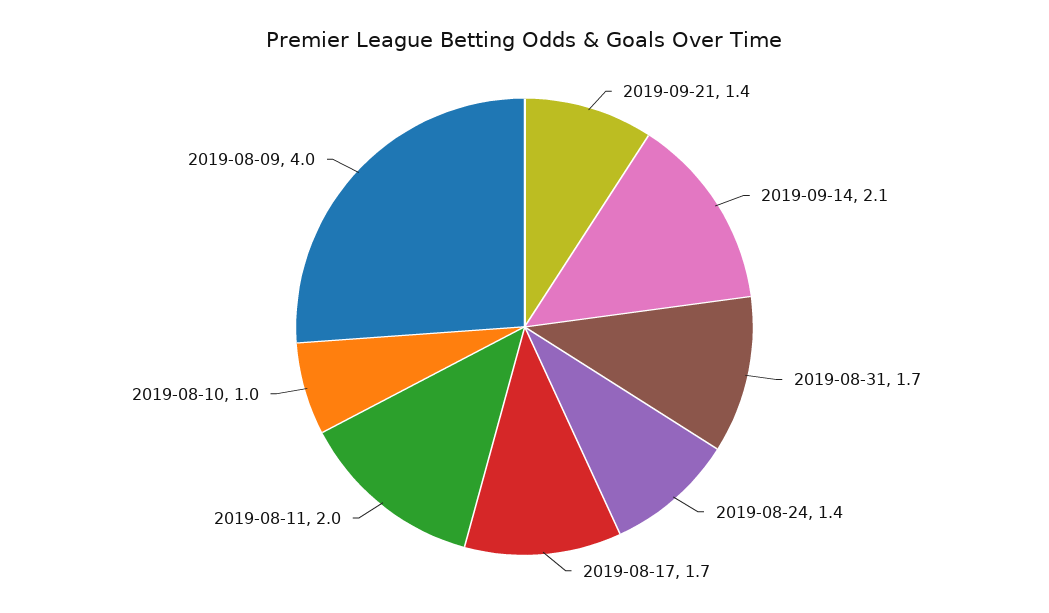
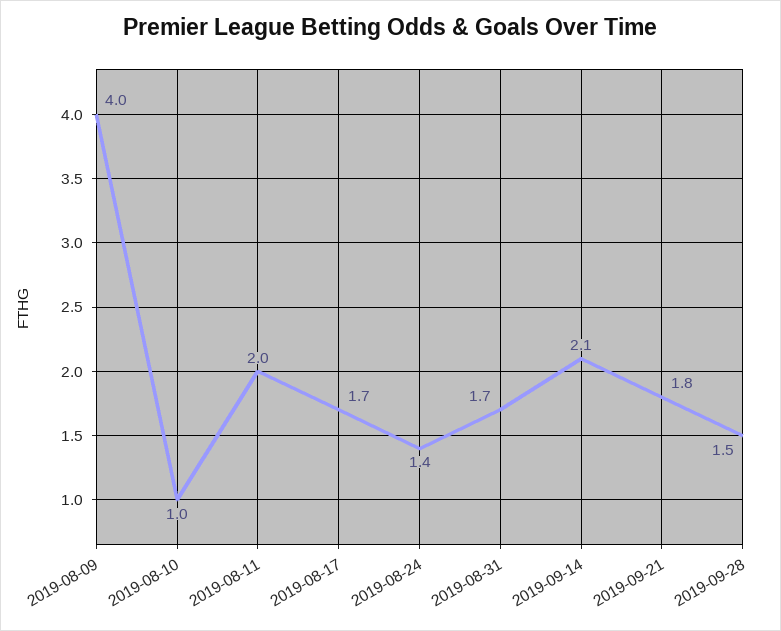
2019-09-21: 1.4 -> 1.8
2019-09-28: none -> 1.5

